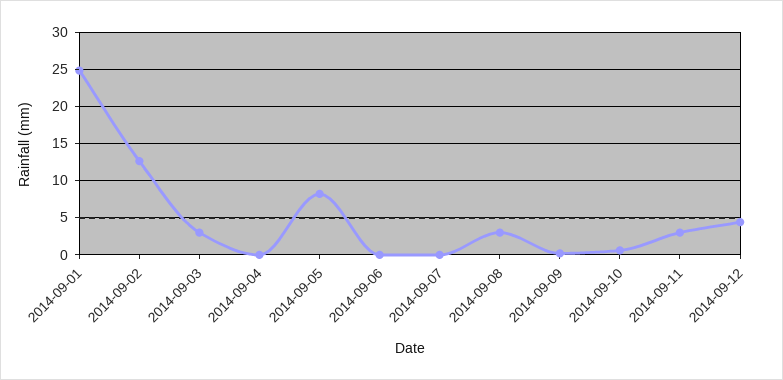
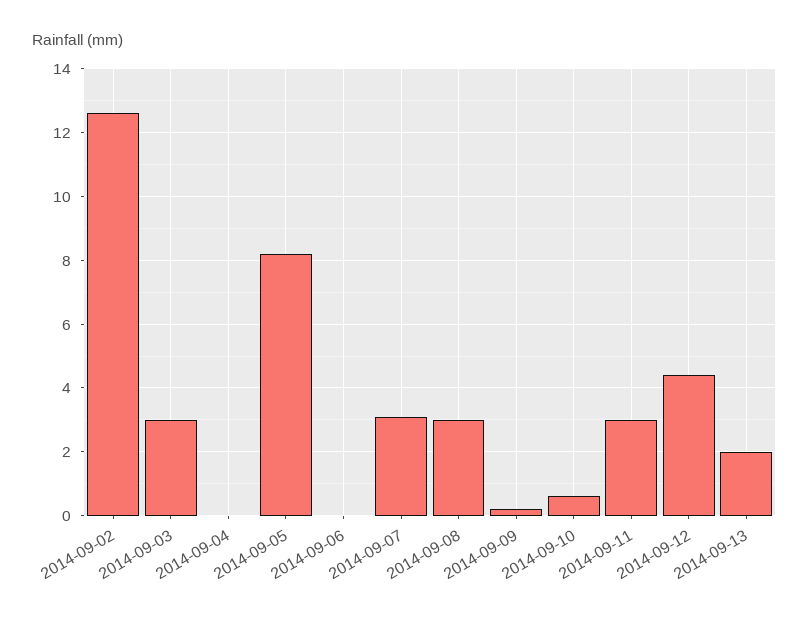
2014-09-01: 25 -> none
2014-09-07: 0 -> 3
2014-09-13: none -> 2

